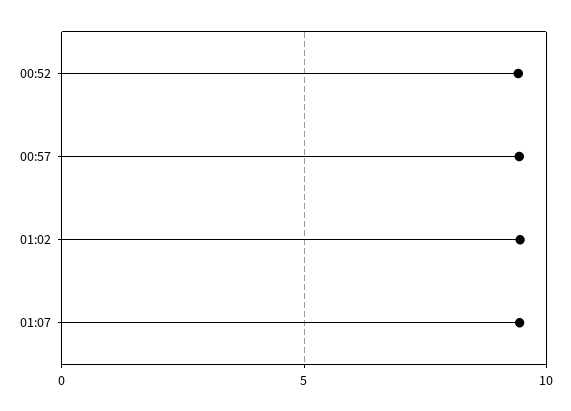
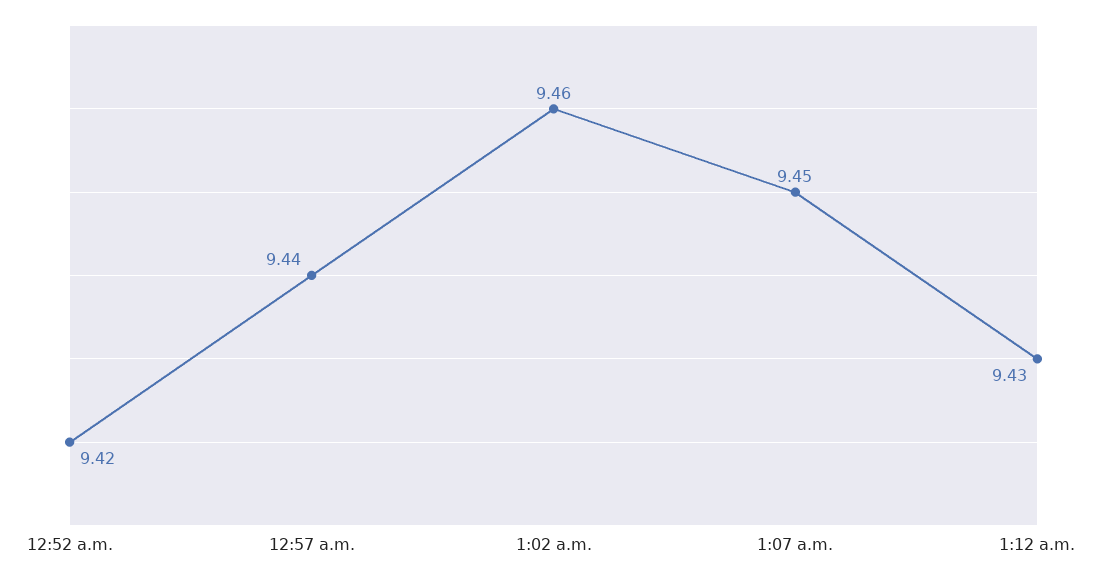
1:12 a.m.: none -> 9.43

